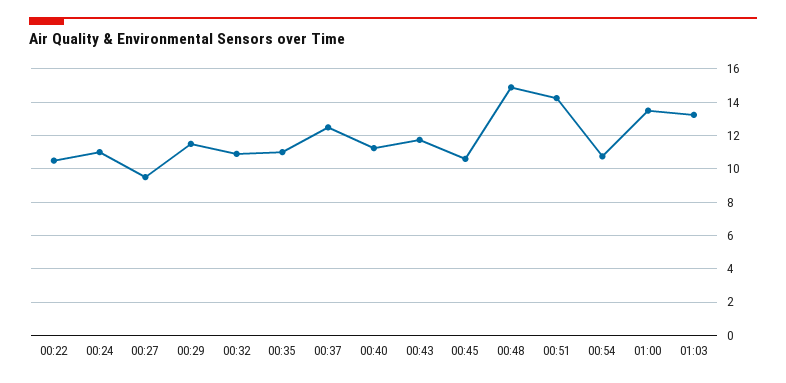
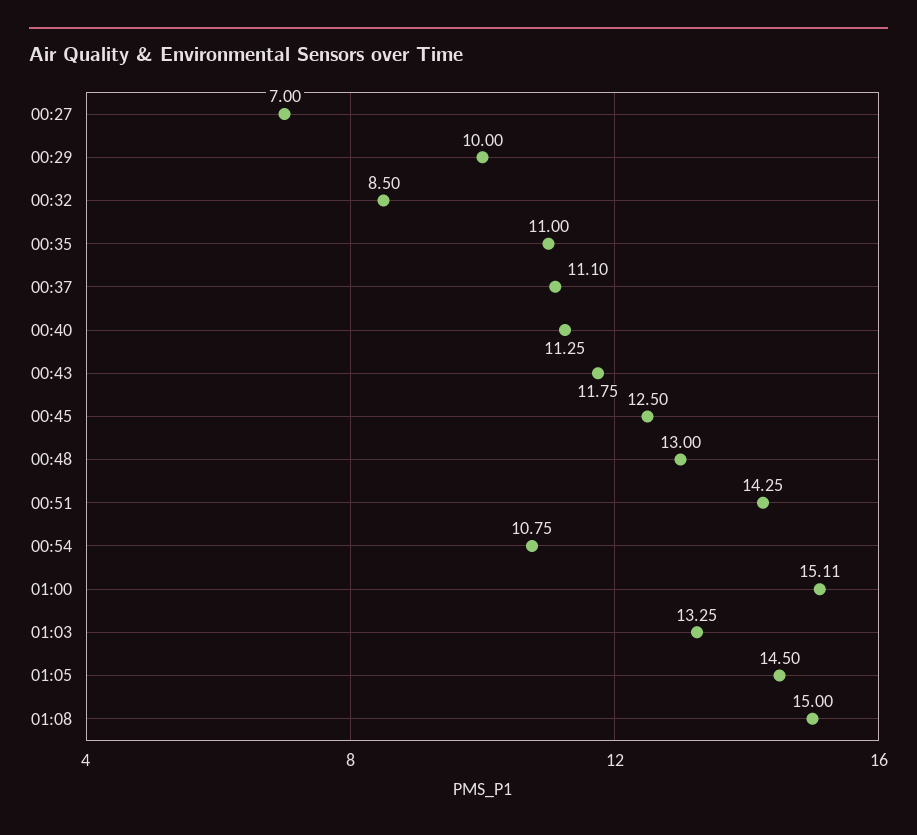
00:22: 10.5 -> none
00:24: 11 -> none
00:27: 9.5 -> 7
00:29: 11.5 -> 10
00:32: 11 -> 8.5
00:37: 12.5 -> 11.1
00:45: 10.5 -> 12.5
00:48: 15 -> 13
01:00: 13.5 -> 15.11
01:05: none -> 14.5
01:08: none -> 15

